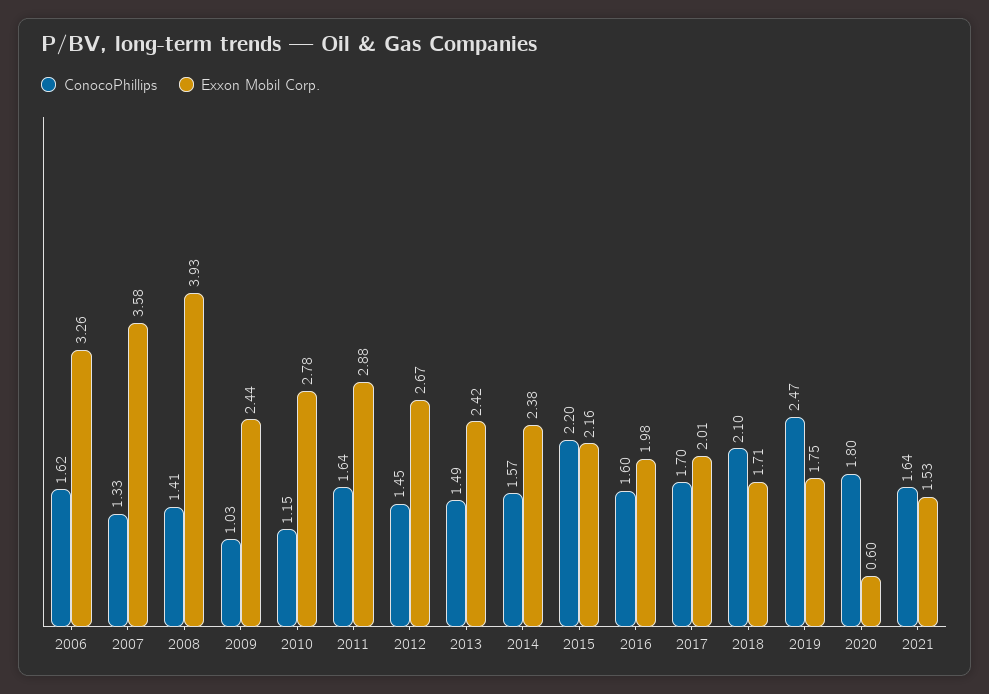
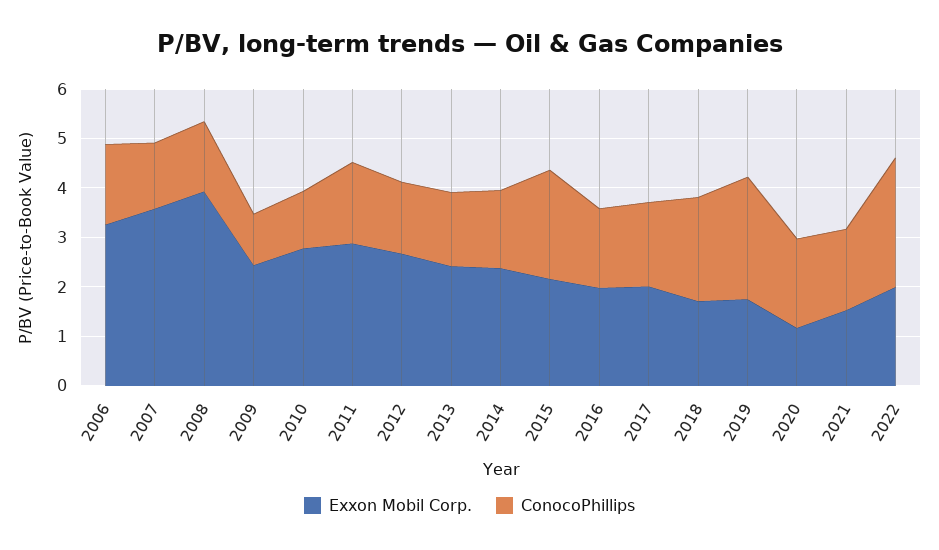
Exxon Mobil Corp., 2020: 0.6 -> 1.2
Exxon Mobil Corp., 2022: none -> 2
ConocoPhillips, 2022: none -> 2.6

